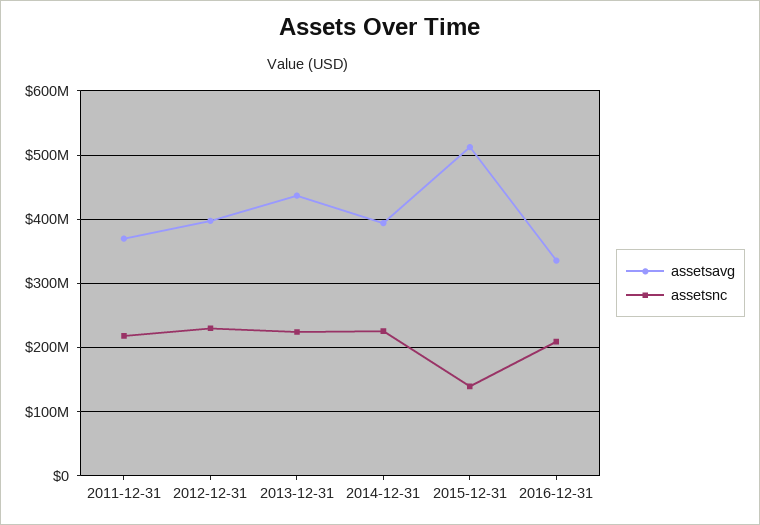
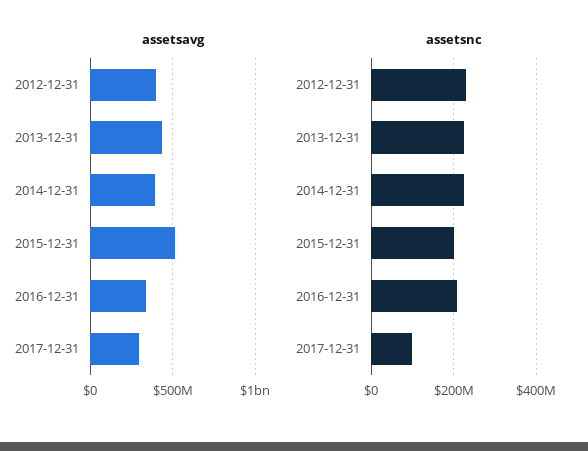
assetsavg, 2011-12-31: 370000000 -> none
assetsnc, 2011-12-31: 220000000 -> none
assetsnc, 2015-12-31: 140000000 -> 200000000
assetsavg, 2017-12-31: none -> 300000000
assetsnc, 2017-12-31: none -> 100000000

